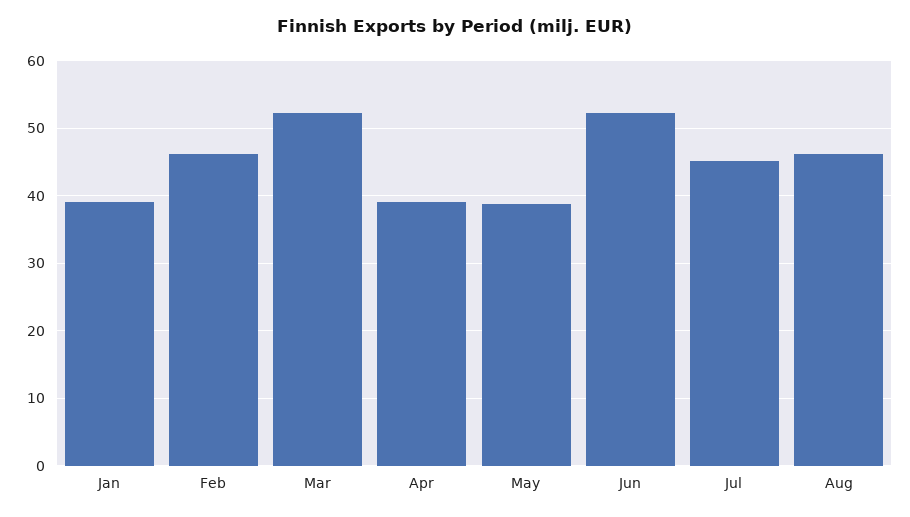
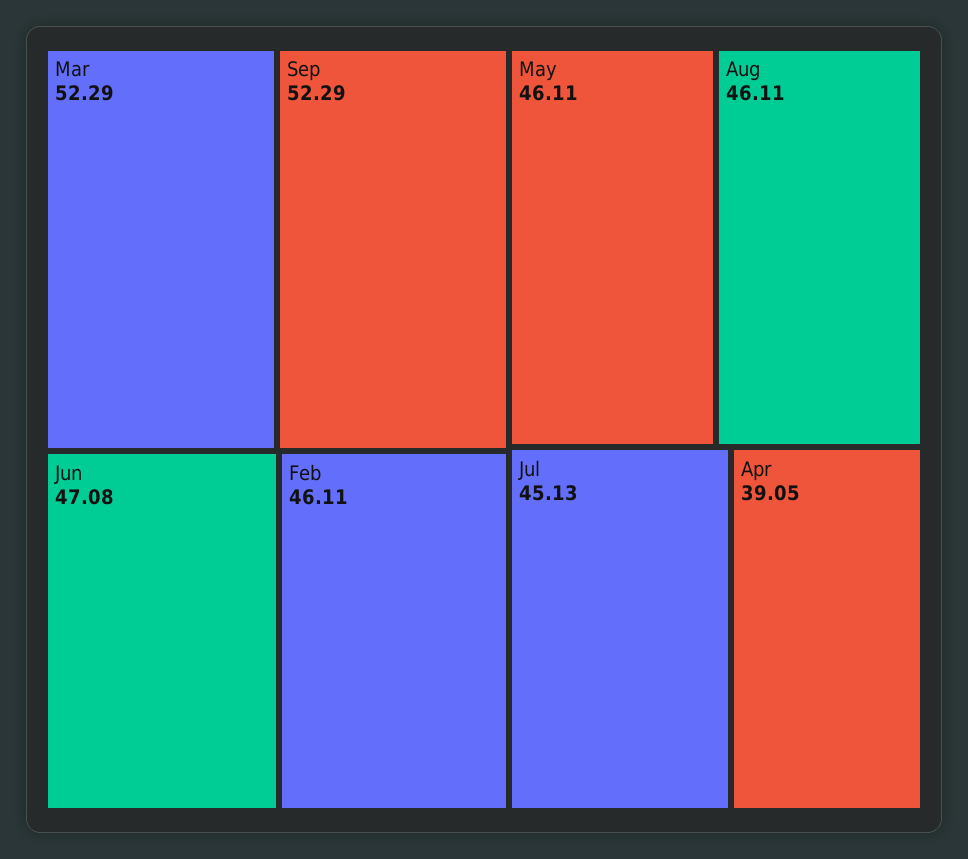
Jan: 39 -> none
May: 39 -> 46.11
Jun: 52 -> 47.08
Sep: none -> 52.29

